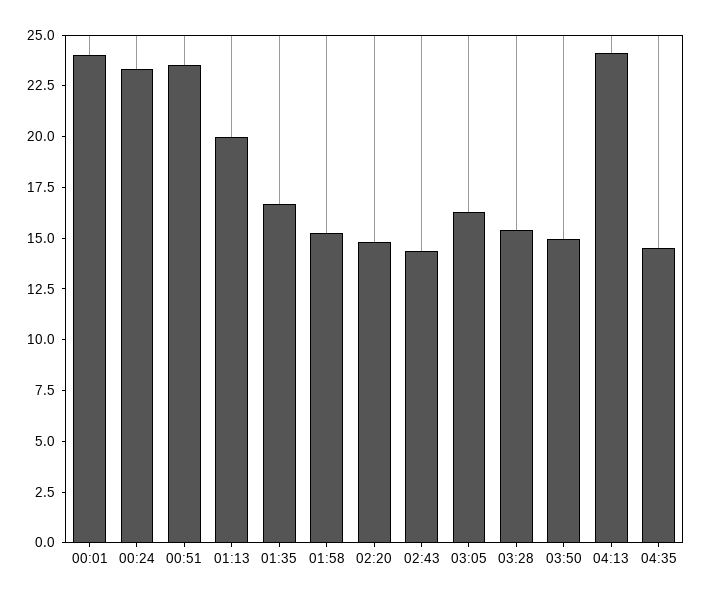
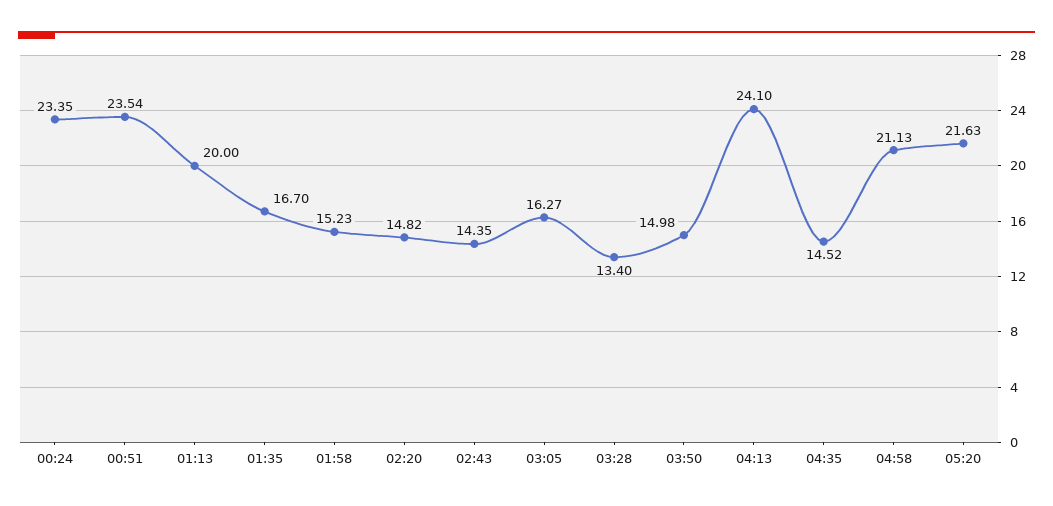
00:01: 24 -> none
03:28: 15.5 -> 13.4
04:58: none -> 21.13
05:20: none -> 21.63

